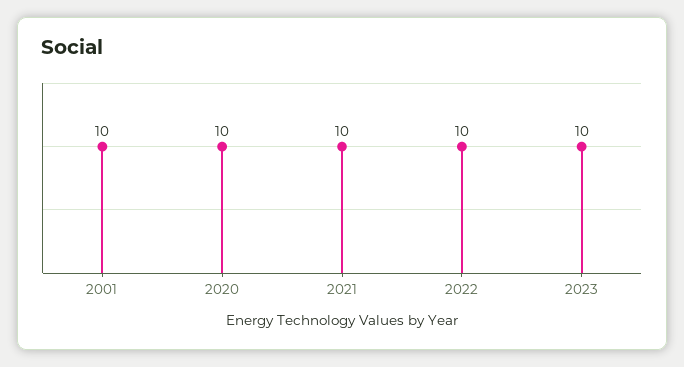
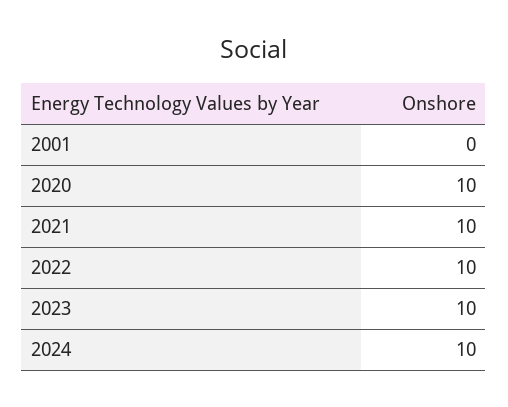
2001: 10 -> 0
2024: none -> 10

